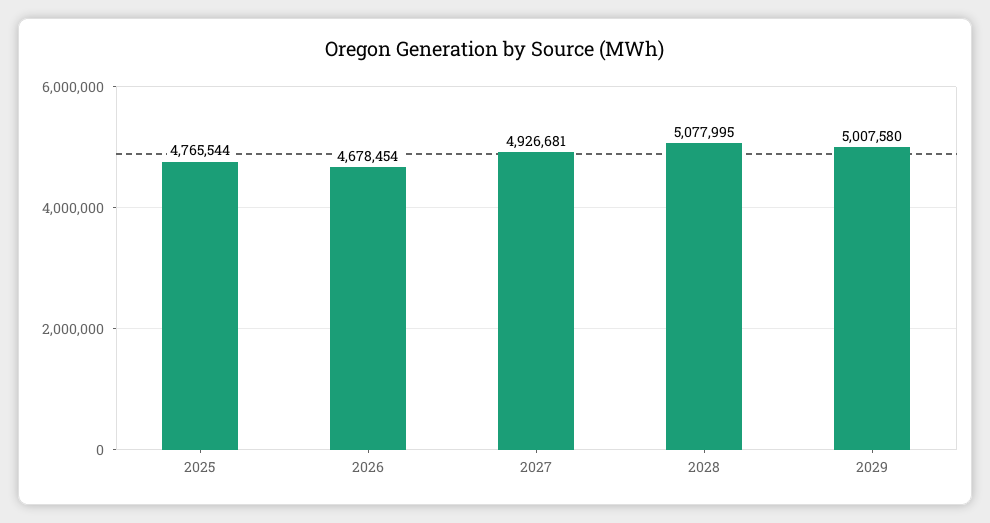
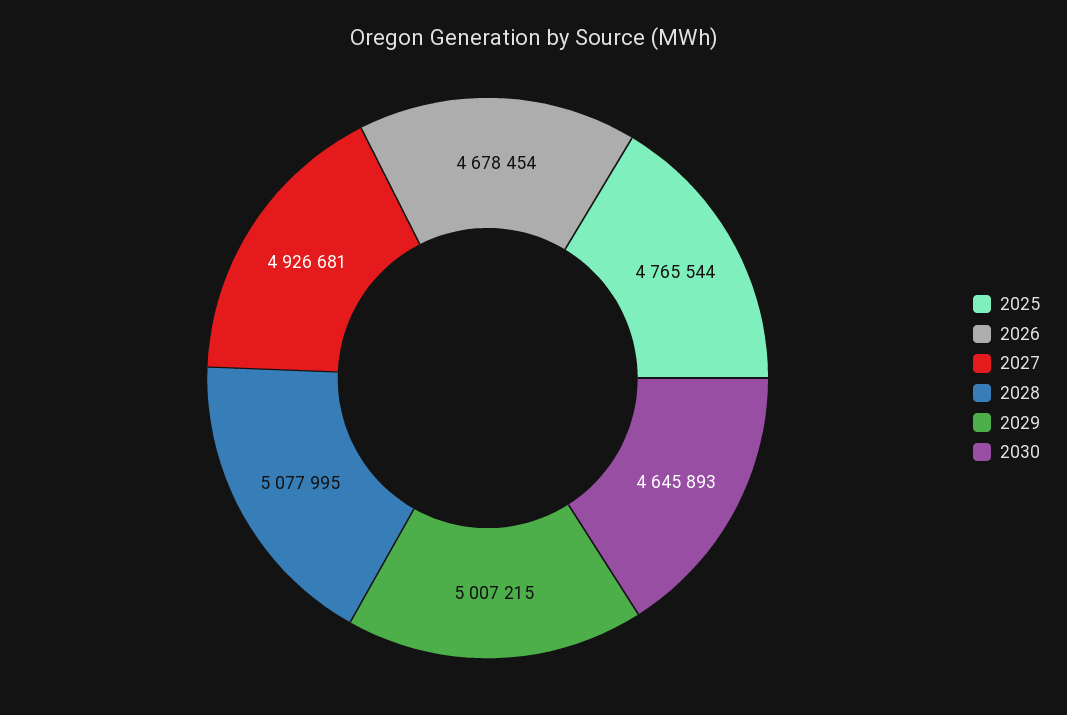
2029: 5007580 -> 5007215
2030: none -> 4645893

